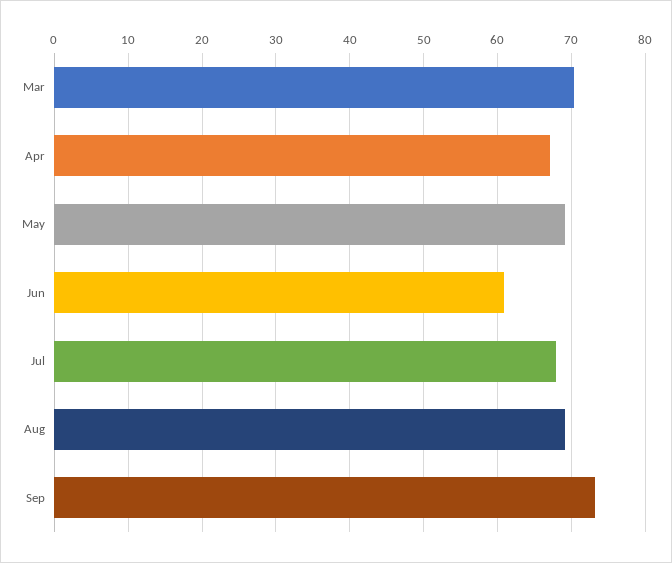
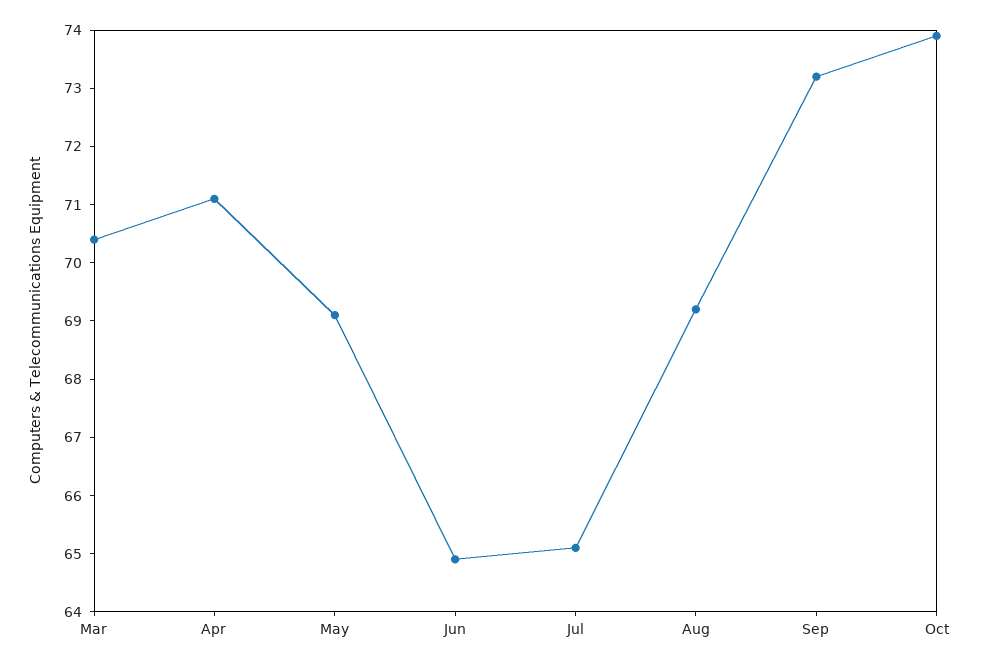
Apr: 67 -> 71
Jun: 61 -> 65
Jul: 68 -> 65
Oct: none -> 74

